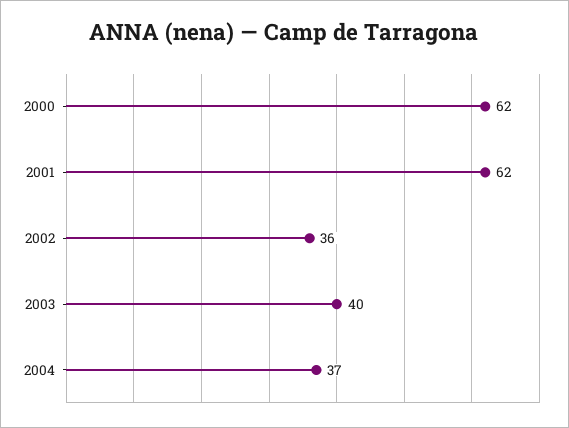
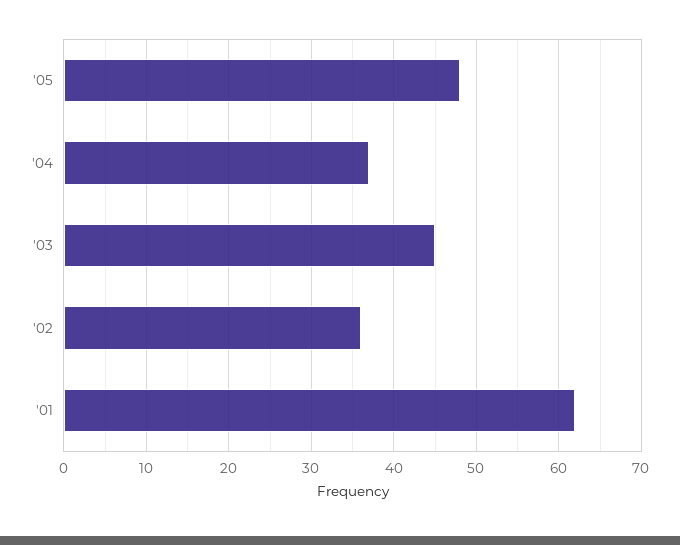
2000: 62 -> none
2003: 40 -> 45
'05: none -> 48

